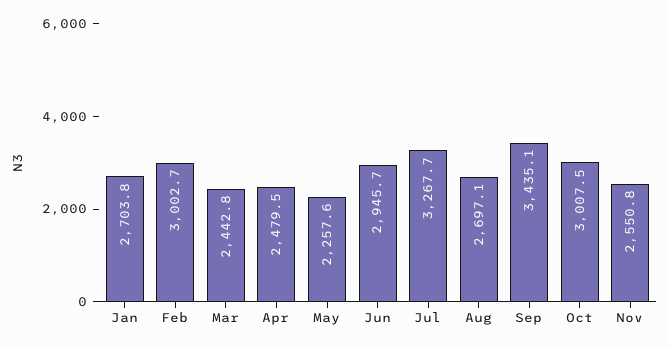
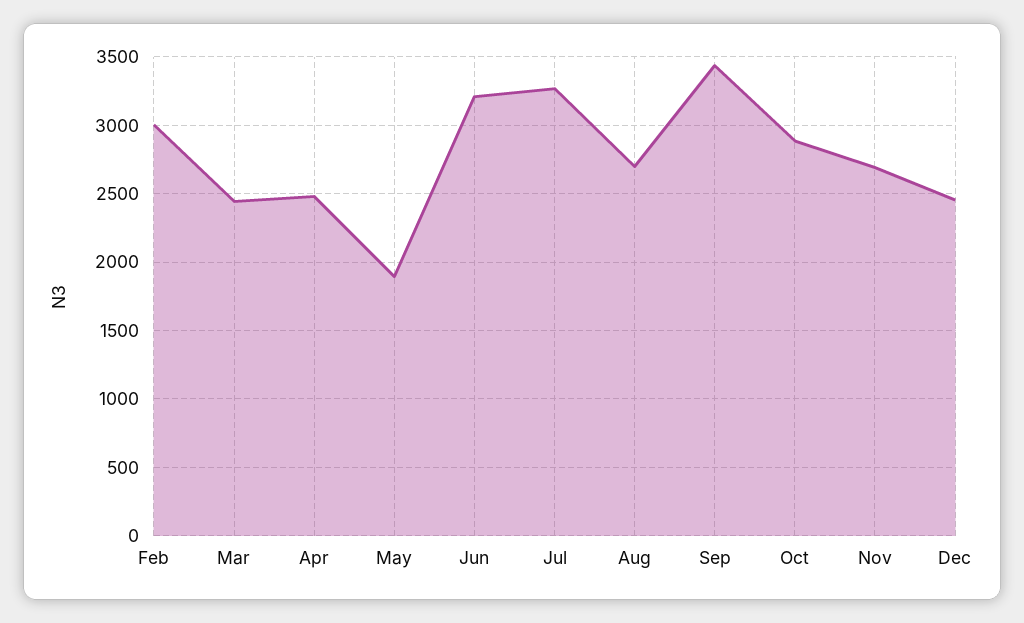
Jan: 2703.8 -> none
May: 2257.6 -> 1900
Jun: 2945.7 -> 3200
Oct: 3007.5 -> 2900
Nov: 2550.8 -> 2700
Dec: none -> 2450

